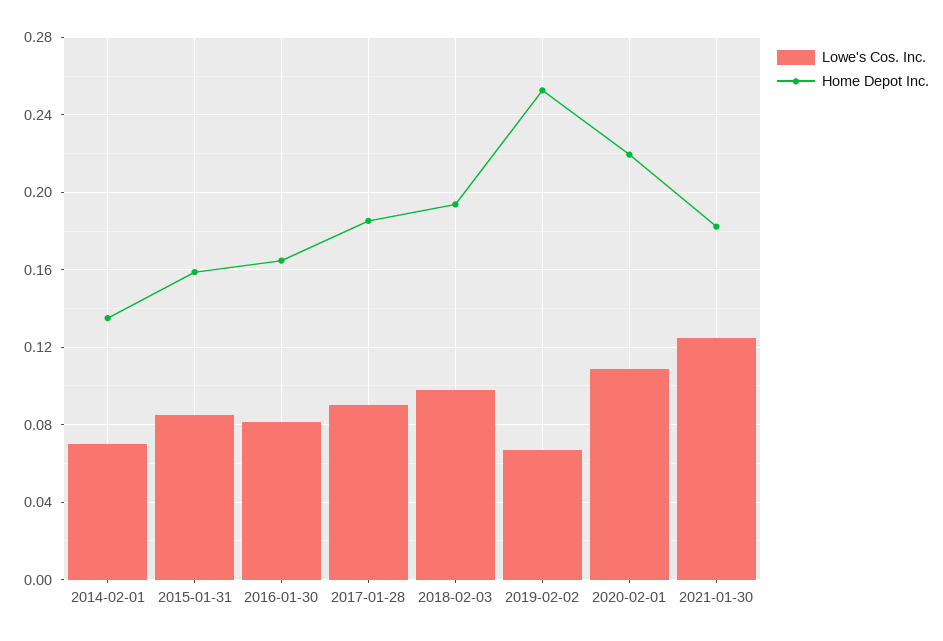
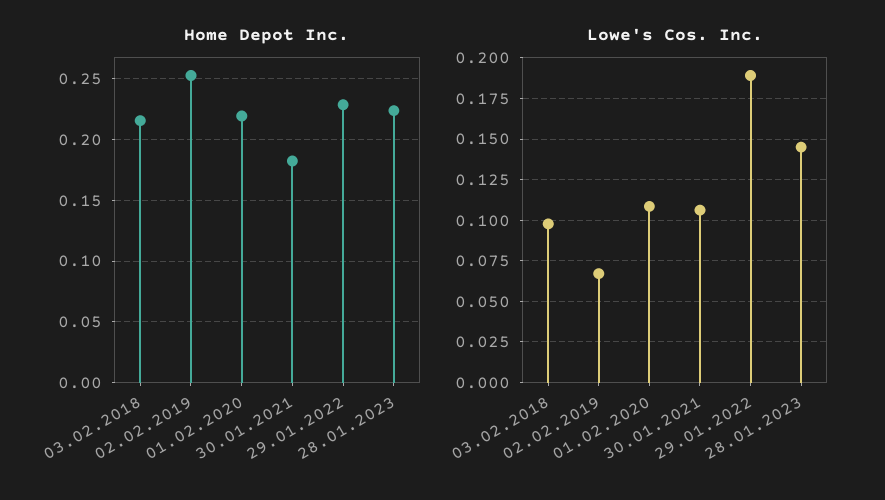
Lowe's Cos. Inc., 2014-02-01: 0.07 -> none
Home Depot Inc., 2014-02-01: 0.135 -> none
Lowe's Cos. Inc., 2015-01-31: 0.085 -> none
Home Depot Inc., 2015-01-31: 0.16 -> none
Lowe's Cos. Inc., 2016-01-30: 0.08 -> none
Home Depot Inc., 2016-01-30: 0.165 -> none
Lowe's Cos. Inc., 2017-01-28: 0.09 -> none
Home Depot Inc., 2017-01-28: 0.185 -> none
Home Depot Inc., 2018-02-03: 0.195 -> 0.215
Lowe's Cos. Inc., 2021-01-30: 0.125 -> 0.105
Home Depot Inc., 29.01.2022: none -> 0.23
Home Depot Inc., 28.01.2023: none -> 0.225
Lowe's Cos. Inc., 29.01.2022: none -> 0.19
Lowe's Cos. Inc., 28.01.2023: none -> 0.145

